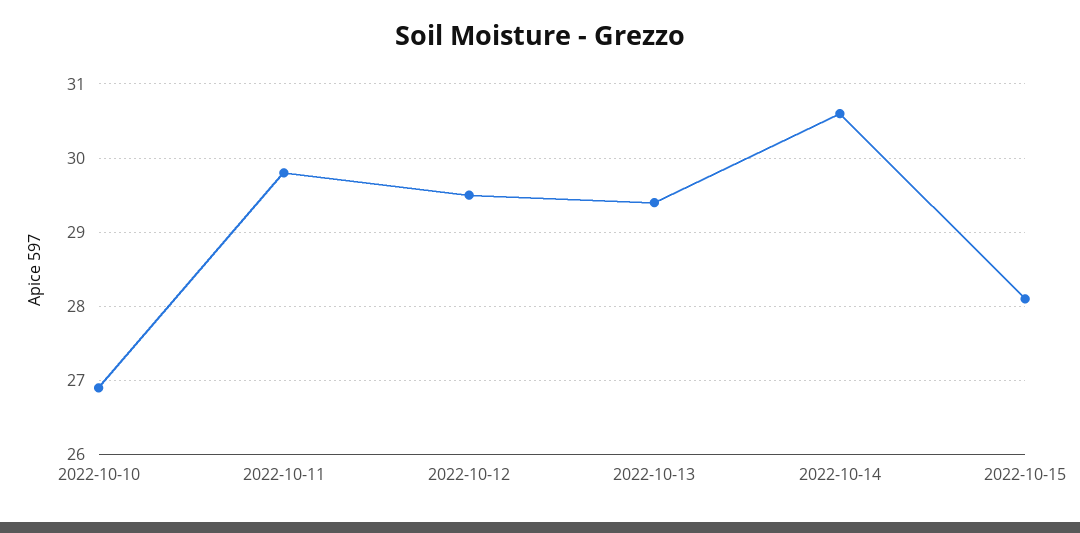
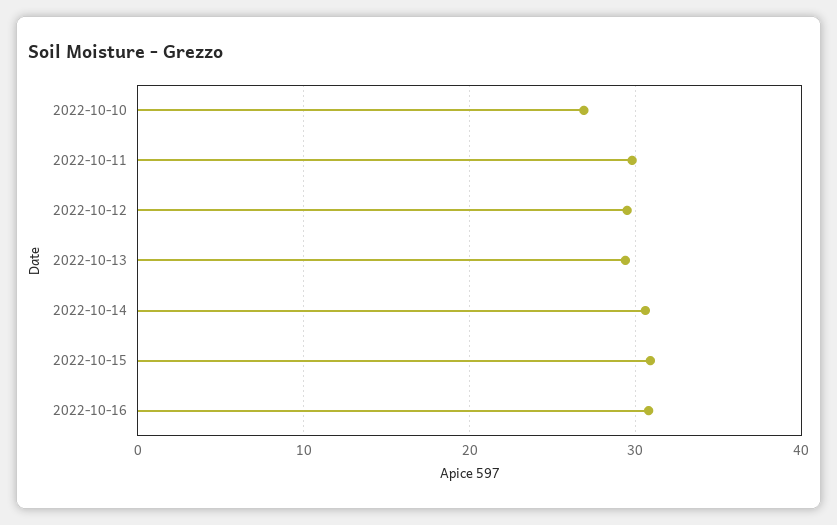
2022-10-15: 28.1 -> 31
2022-10-16: none -> 31

